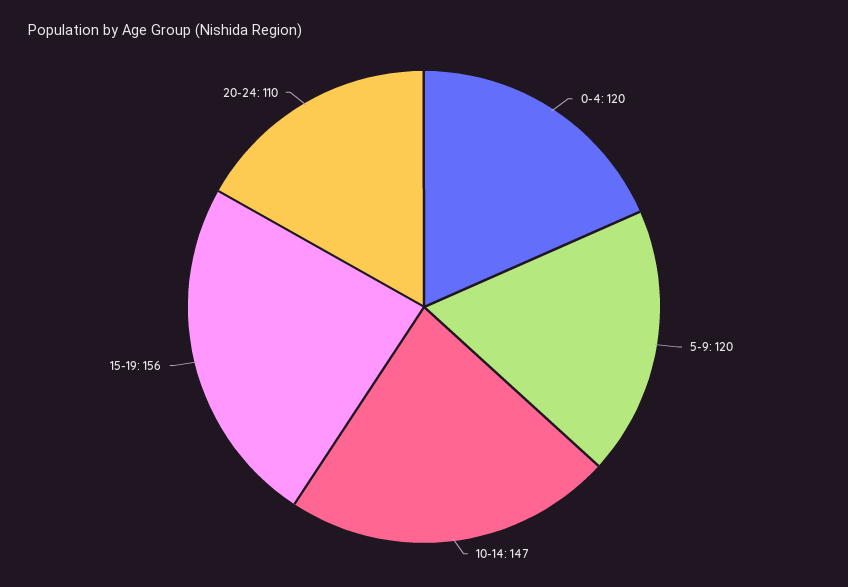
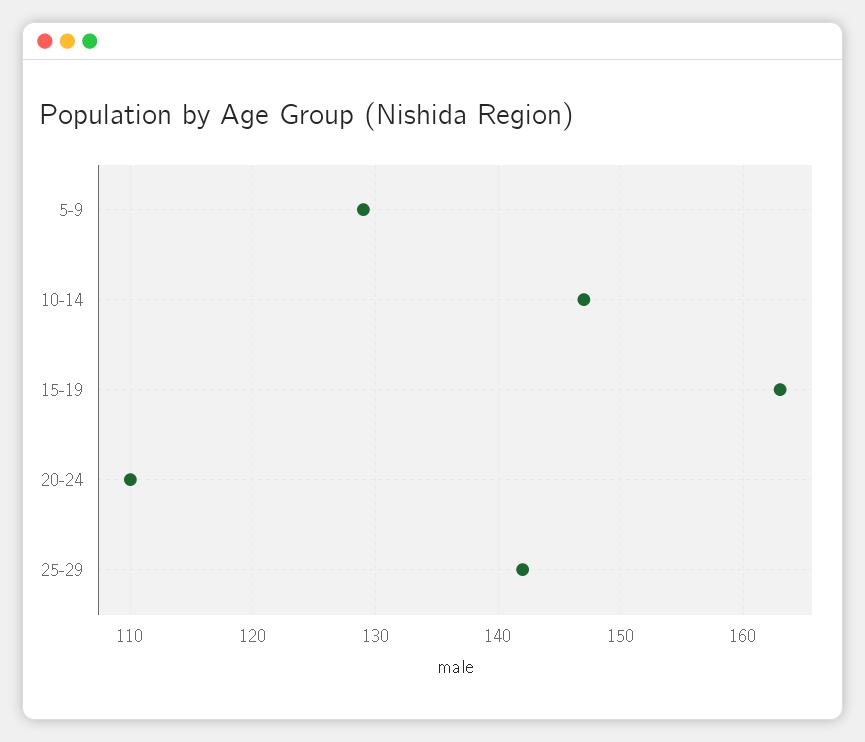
0-4: 120 -> none
5-9: 120 -> 129
15-19: 156 -> 163
25-29: none -> 142

